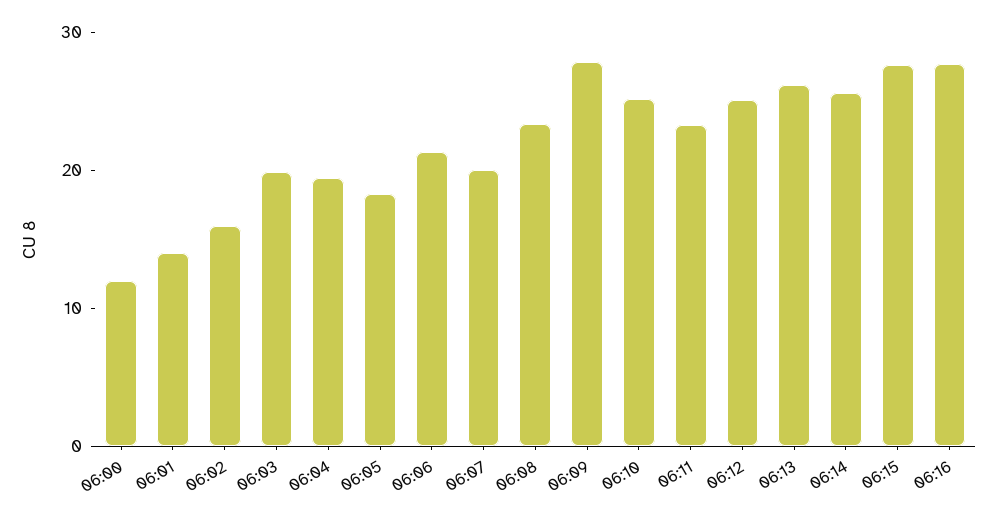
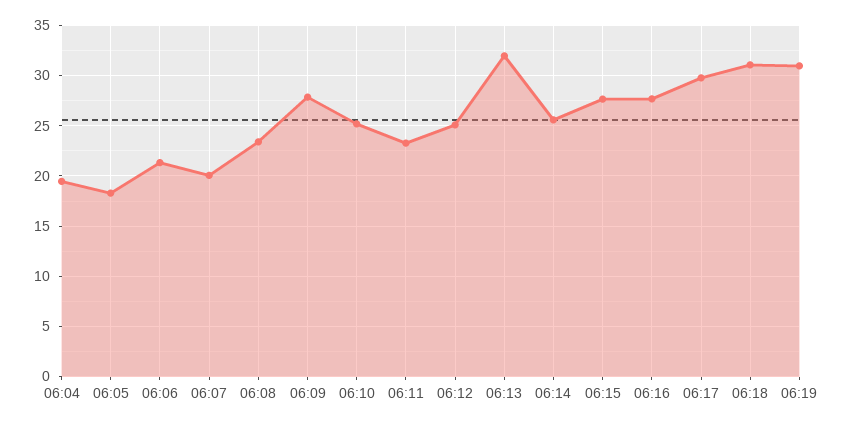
06:00: 12 -> none
06:01: 14 -> none
06:02: 16 -> none
06:03: 20 -> none
06:13: 26 -> 32
06:17: none -> 30
06:18: none -> 31
06:19: none -> 31

